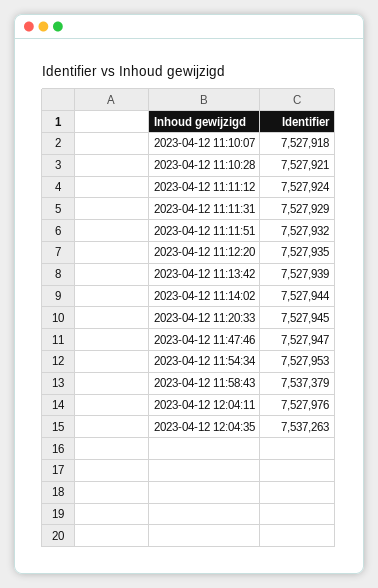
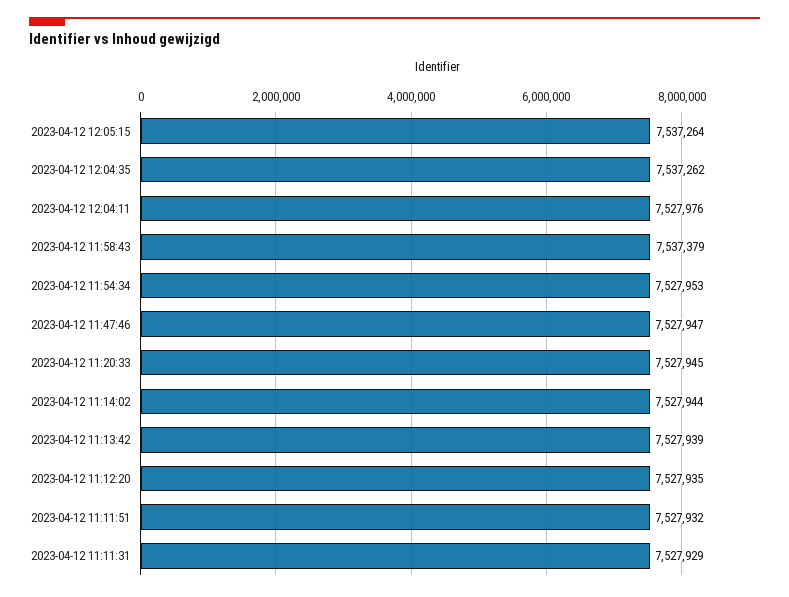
2023-04-12 11:10:07: 7527918 -> none
2023-04-12 11:10:28: 7527921 -> none
2023-04-12 11:11:12: 7527924 -> none
2023-04-12 12:04:35: 7537263 -> 7537262
2023-04-12 12:05:15: none -> 7537264

